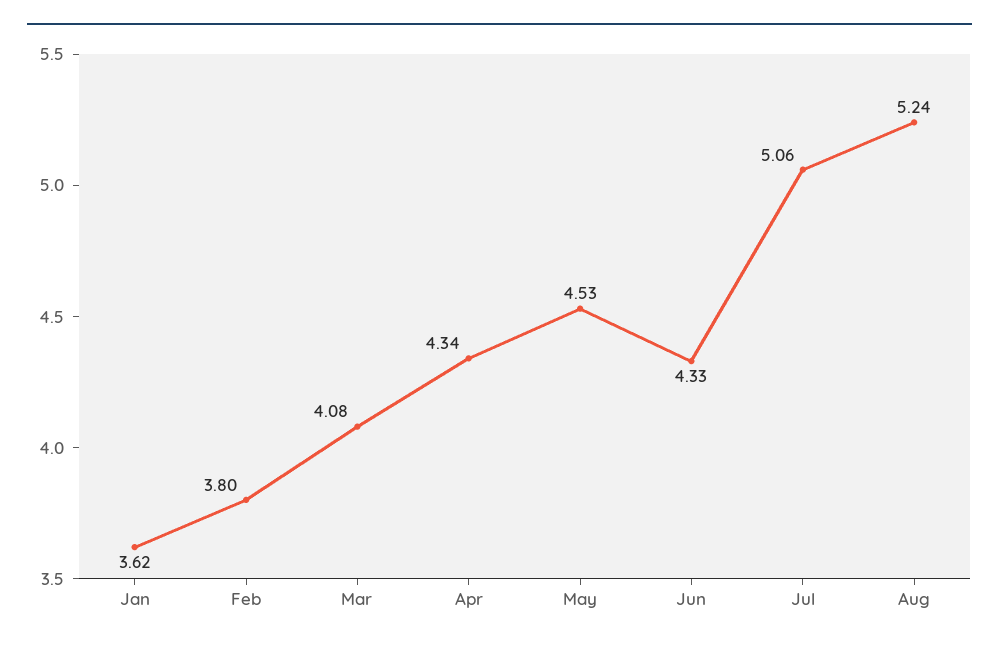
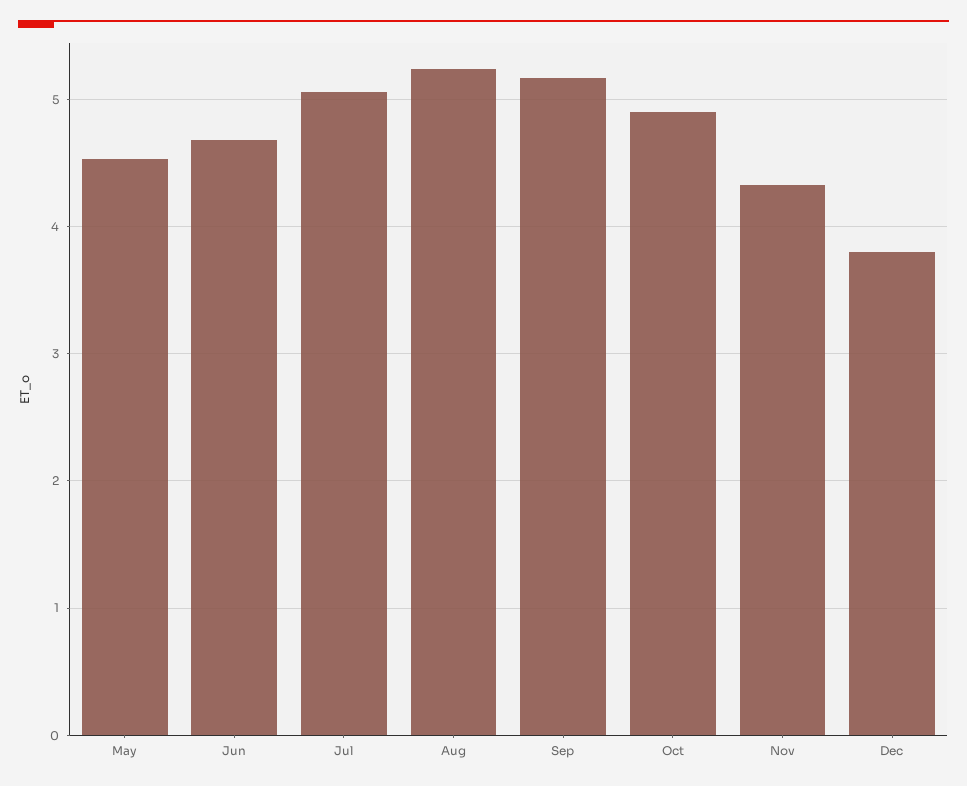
Jan: 3.62 -> none
Feb: 3.8 -> none
Mar: 4.08 -> none
Apr: 4.34 -> none
Jun: 4.33 -> 4.7
Sep: none -> 5.2
Oct: none -> 4.9
Nov: none -> 4.3
Dec: none -> 3.8

